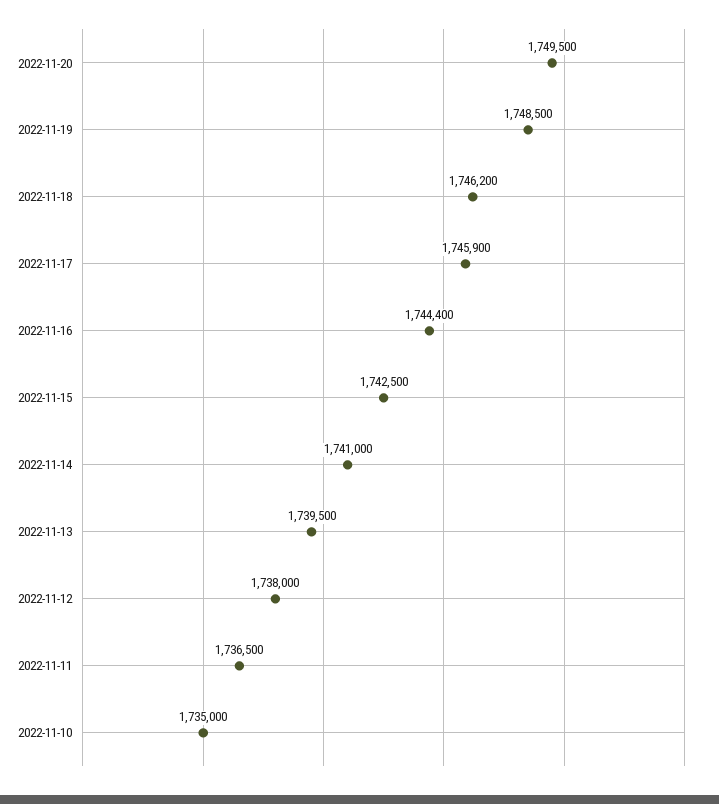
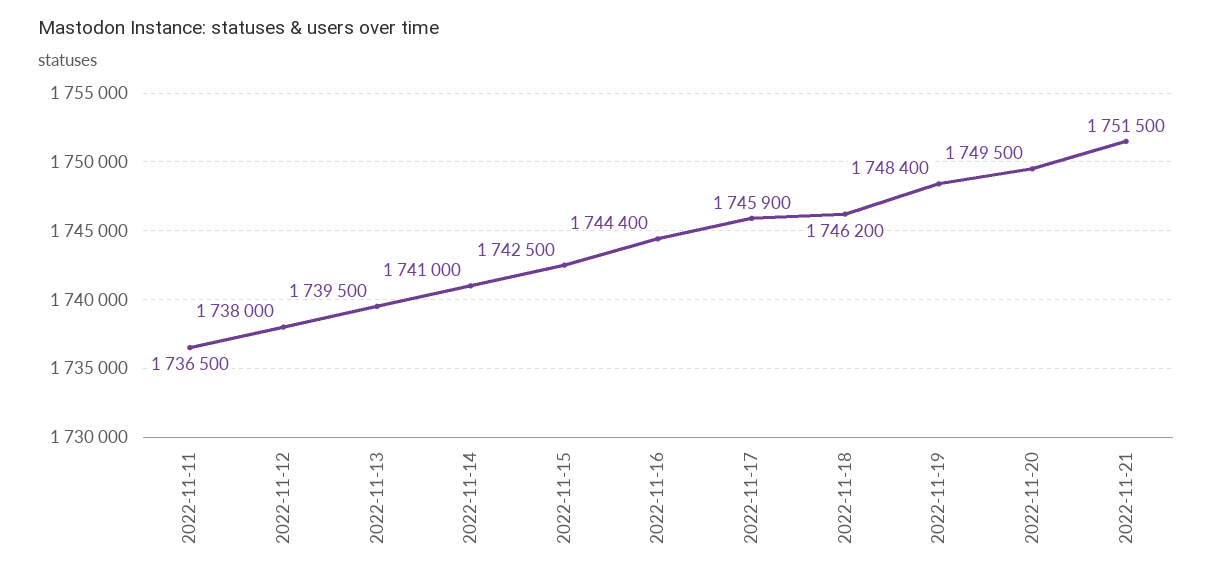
2022-11-19: 1748500 -> 1748400
2022-11-10: 1735000 -> none
2022-11-21: none -> 1751500

